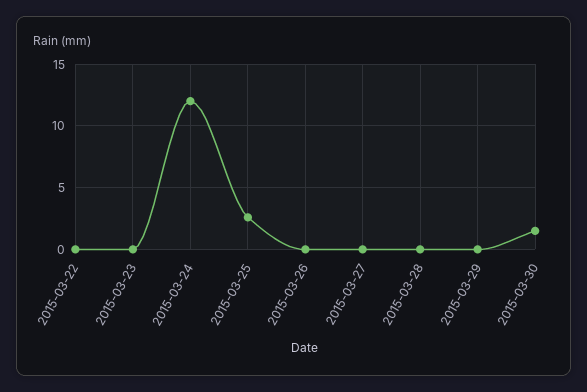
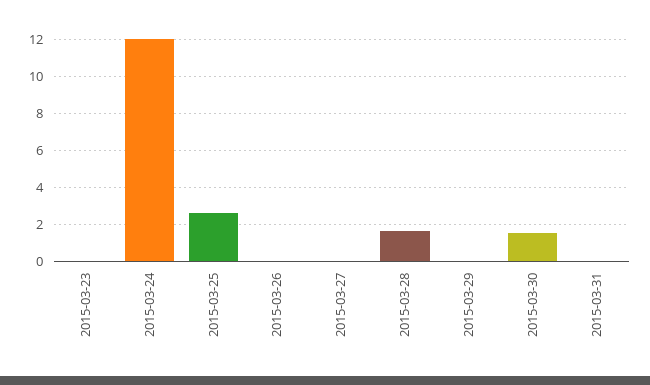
2015-03-22: 0 -> none
2015-03-28: 0 -> 1.5
2015-03-31: none -> 0

